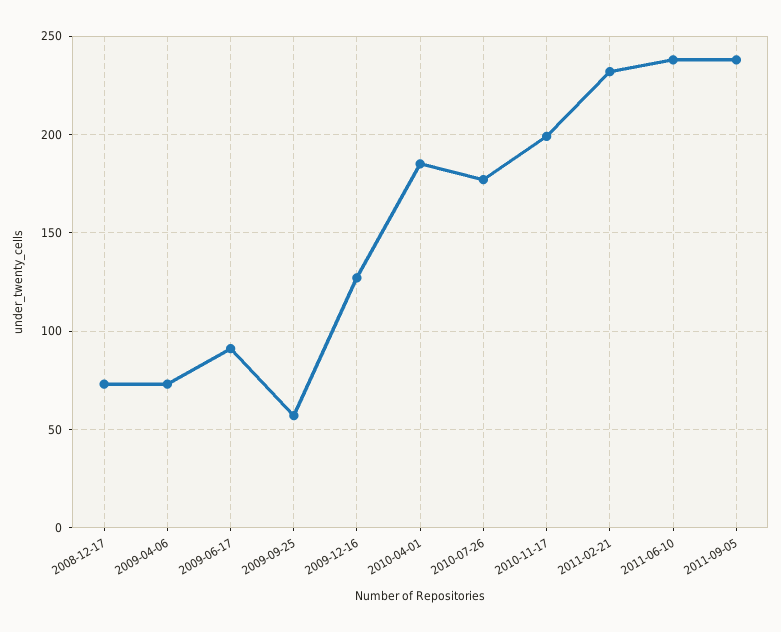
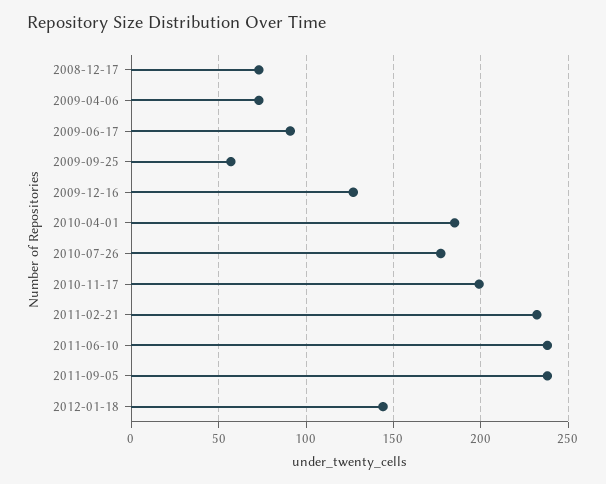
2012-01-18: none -> 145

